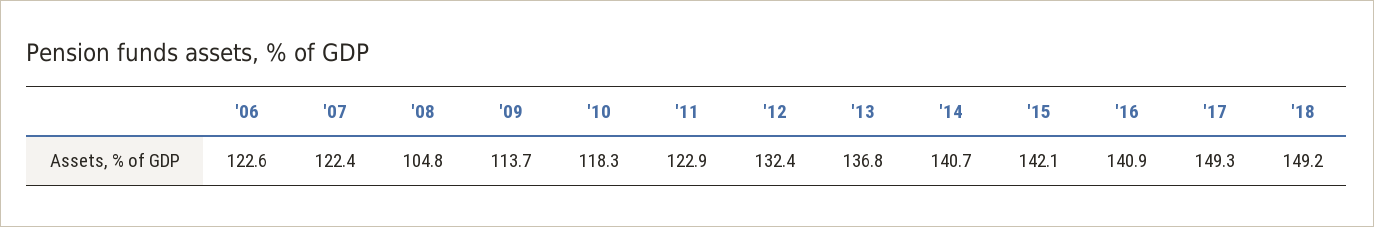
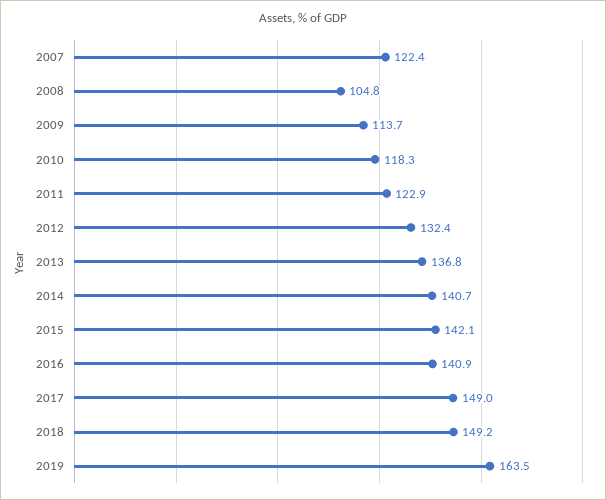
'06: 122.6 -> none
'17: 149.3 -> 149
2019: none -> 163.5

